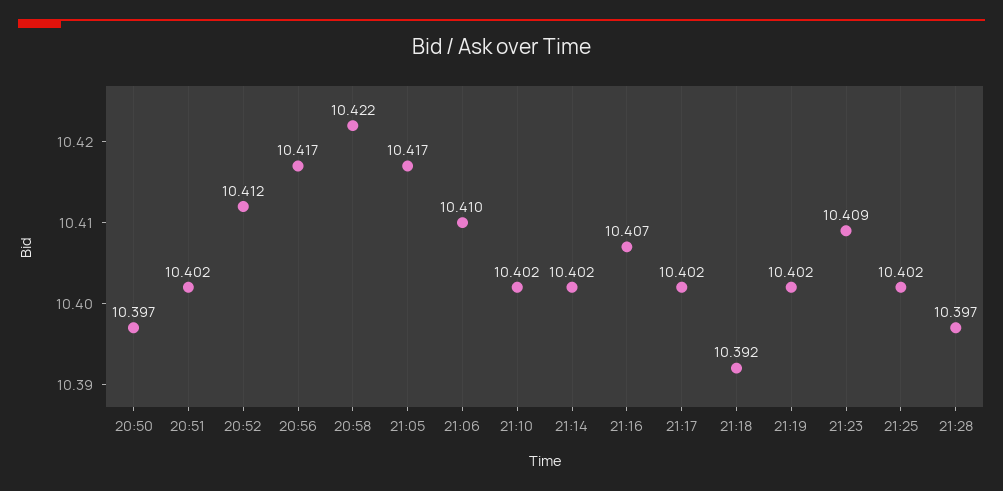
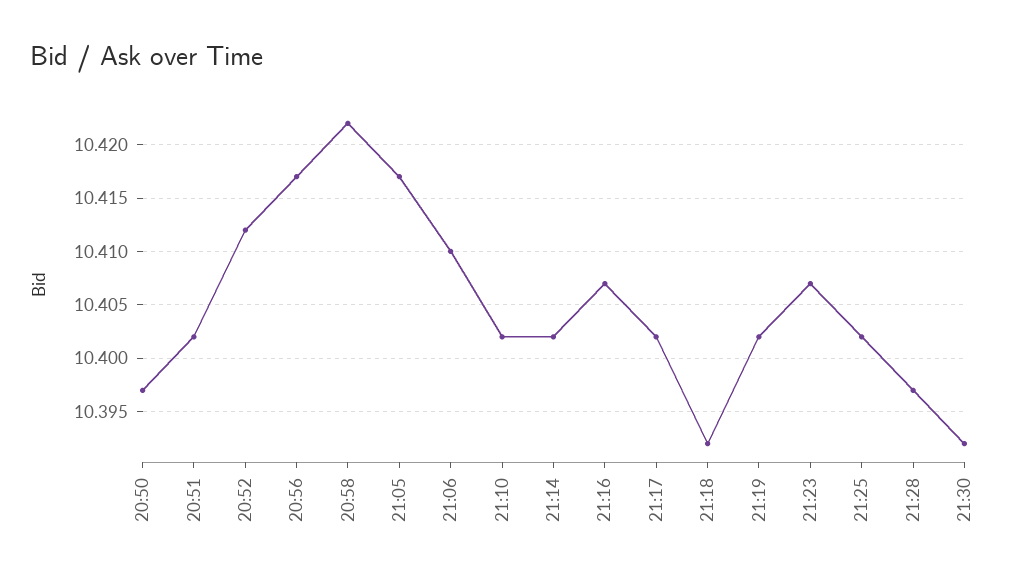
21:23: 10.409 -> 10.407
21:30: none -> 10.392

